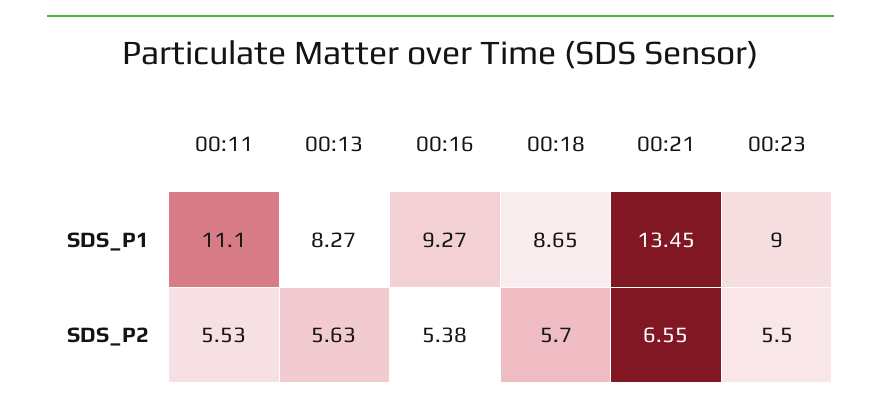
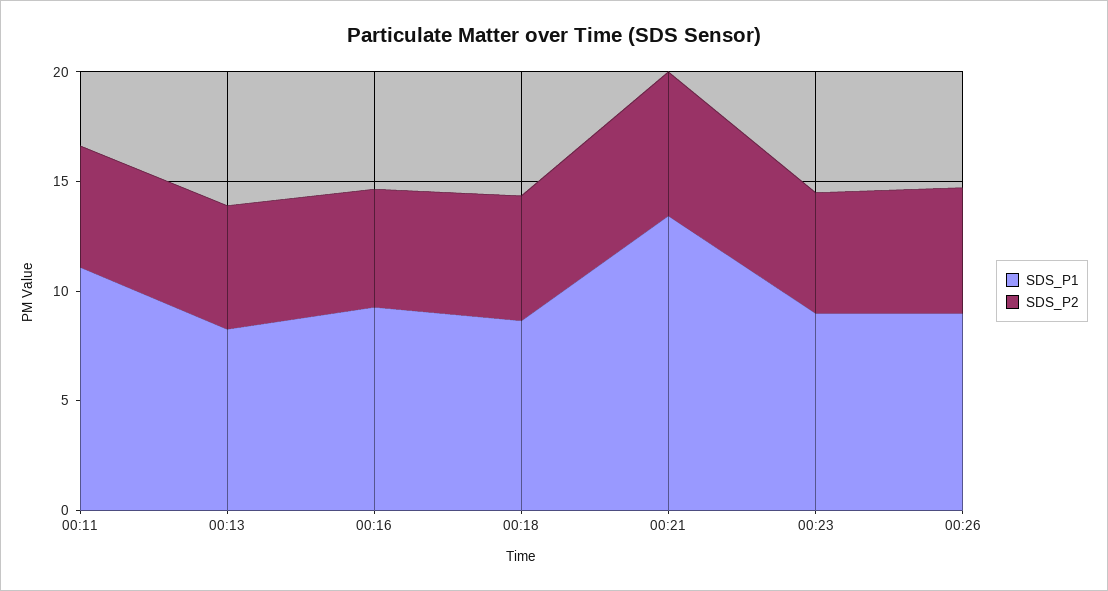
SDS_P1, 00:26: none -> 9
SDS_P2, 00:26: none -> 6

